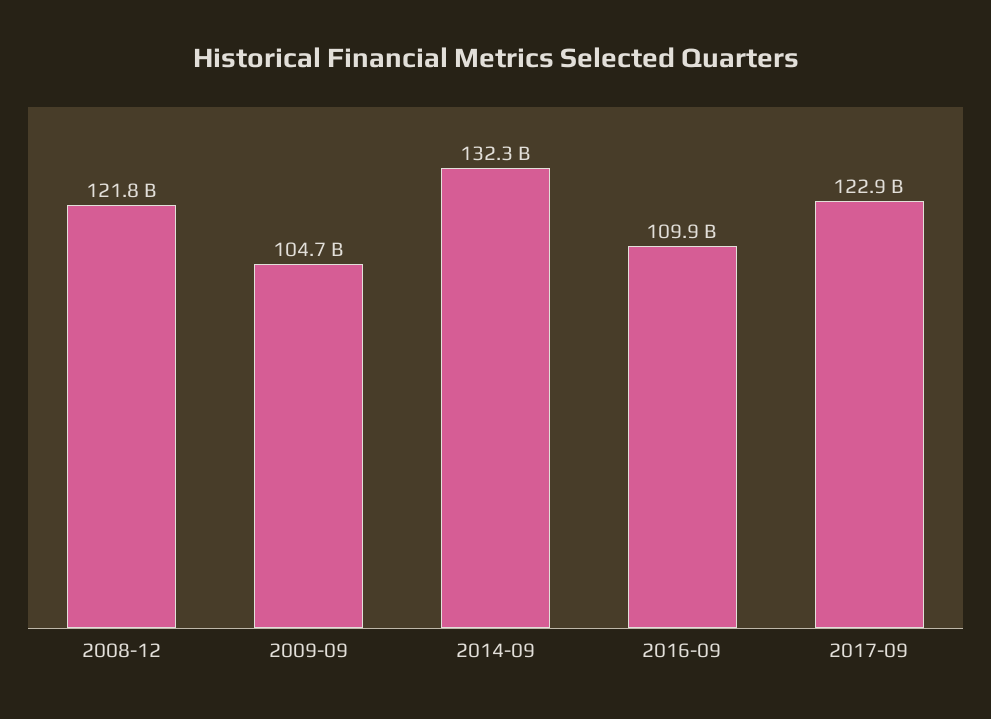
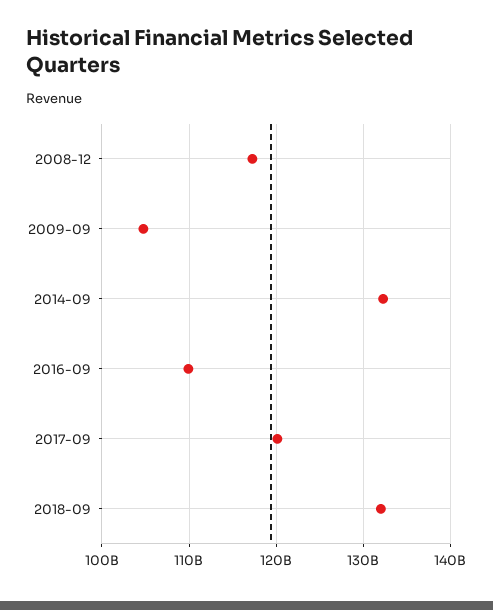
2008-12: 121800000000 -> 117000000000
2017-09: 122900000000 -> 120000000000
2018-09: none -> 132000000000

